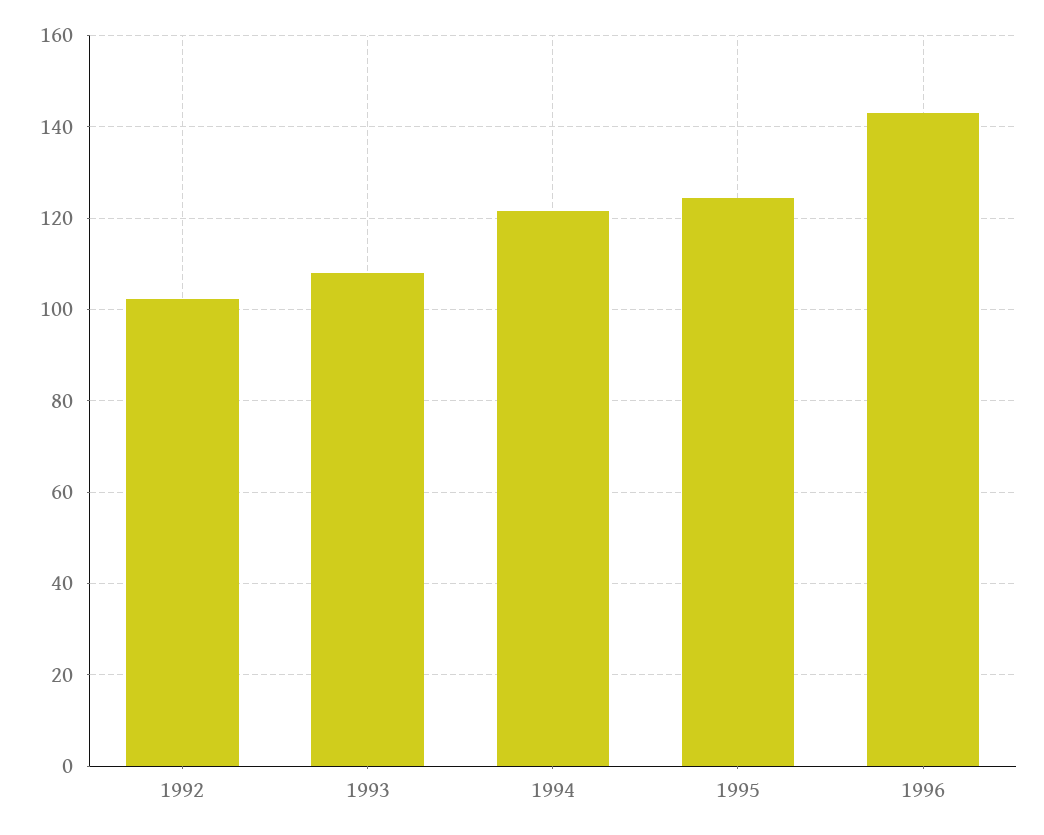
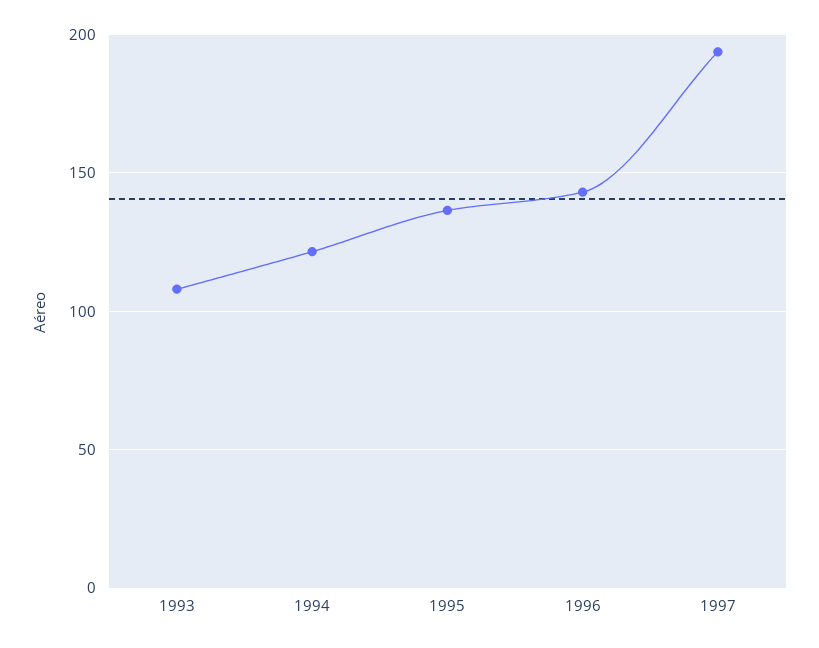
1992: 102 -> none
1995: 124 -> 135
1997: none -> 195

